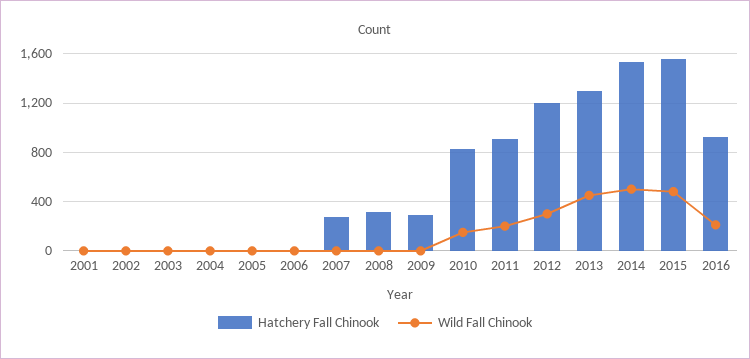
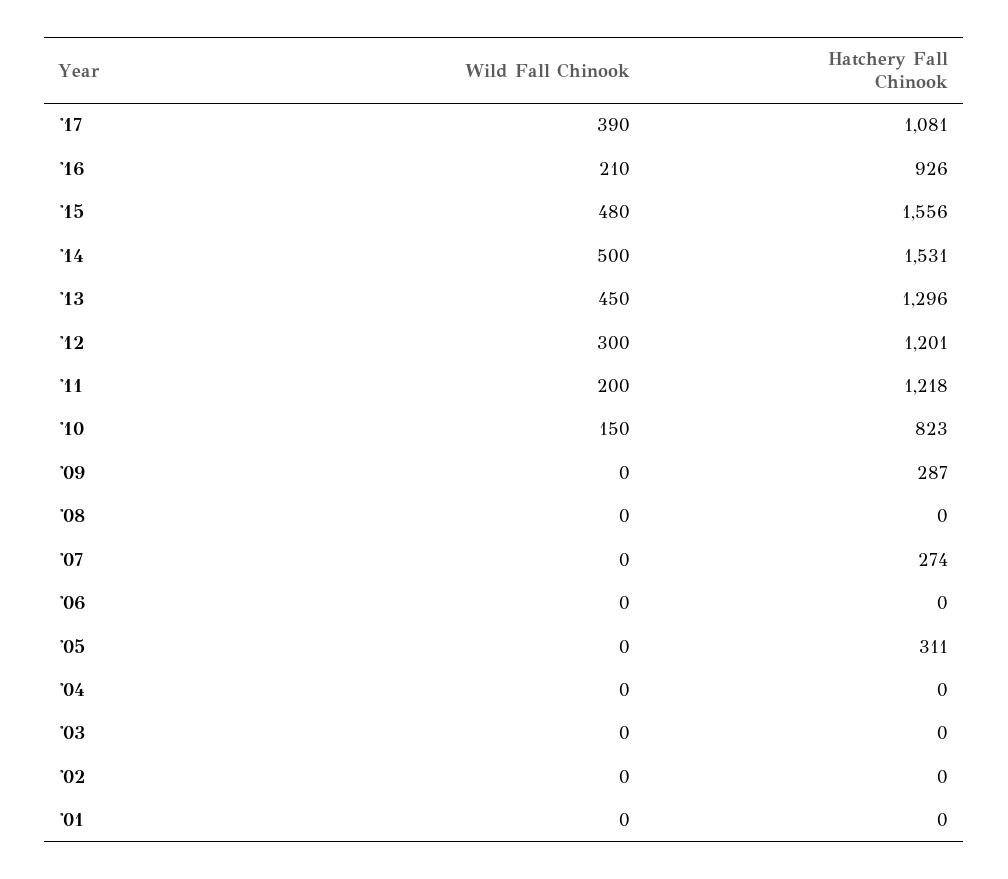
Hatchery Fall Chinook, 2005: 0 -> 311
Hatchery Fall Chinook, 2008: 300 -> 0
Hatchery Fall Chinook, 2011: 900 -> 1218
Wild Fall Chinook, '17: none -> 390
Hatchery Fall Chinook, '17: none -> 1081

